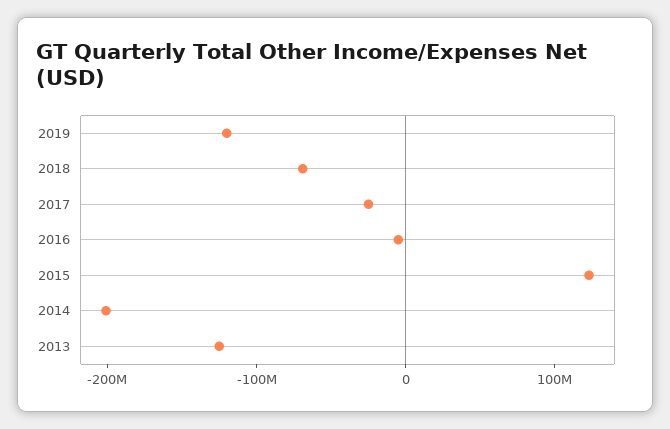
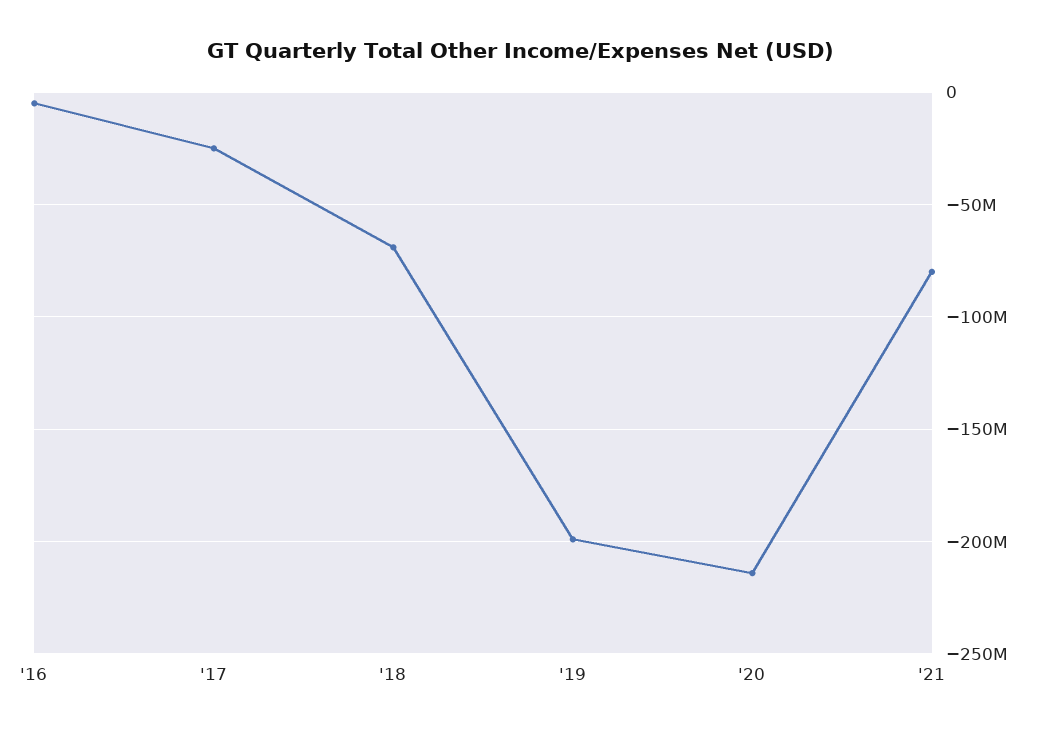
2019: -120000000 -> -200000000
2015: 120000000 -> none
2014: -200000000 -> none
2013: -120000000 -> none
'20: none -> -215000000
'21: none -> -80000000

